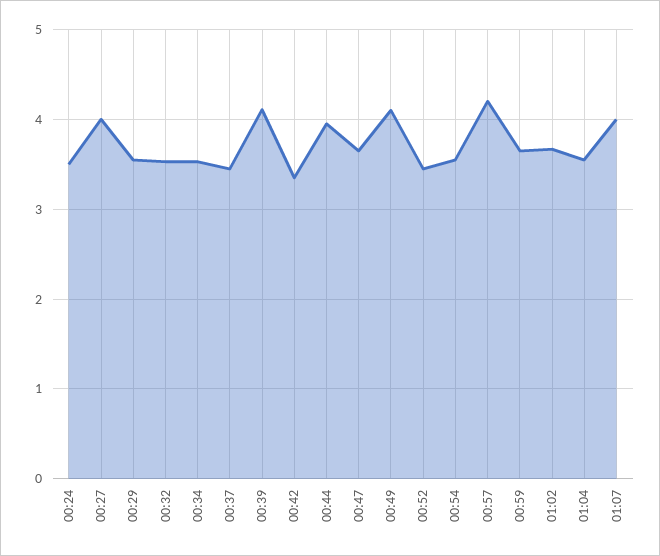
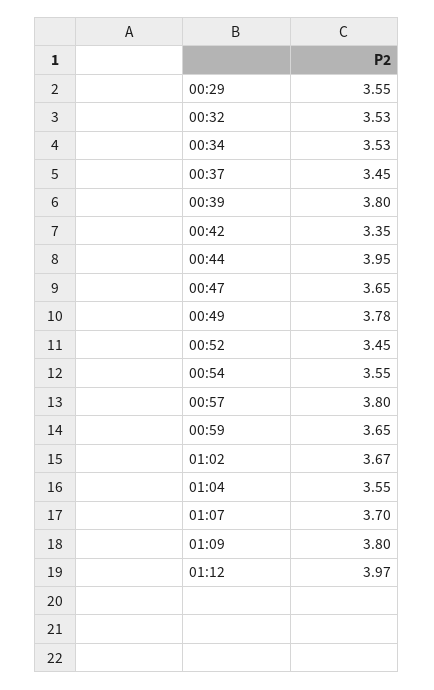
00:24: 3.5 -> none
00:27: 4 -> none
00:39: 4.1 -> 3.8
00:49: 4.1 -> 3.78
00:57: 4.2 -> 3.8
01:07: 4 -> 3.7
01:09: none -> 3.8
01:12: none -> 3.97

